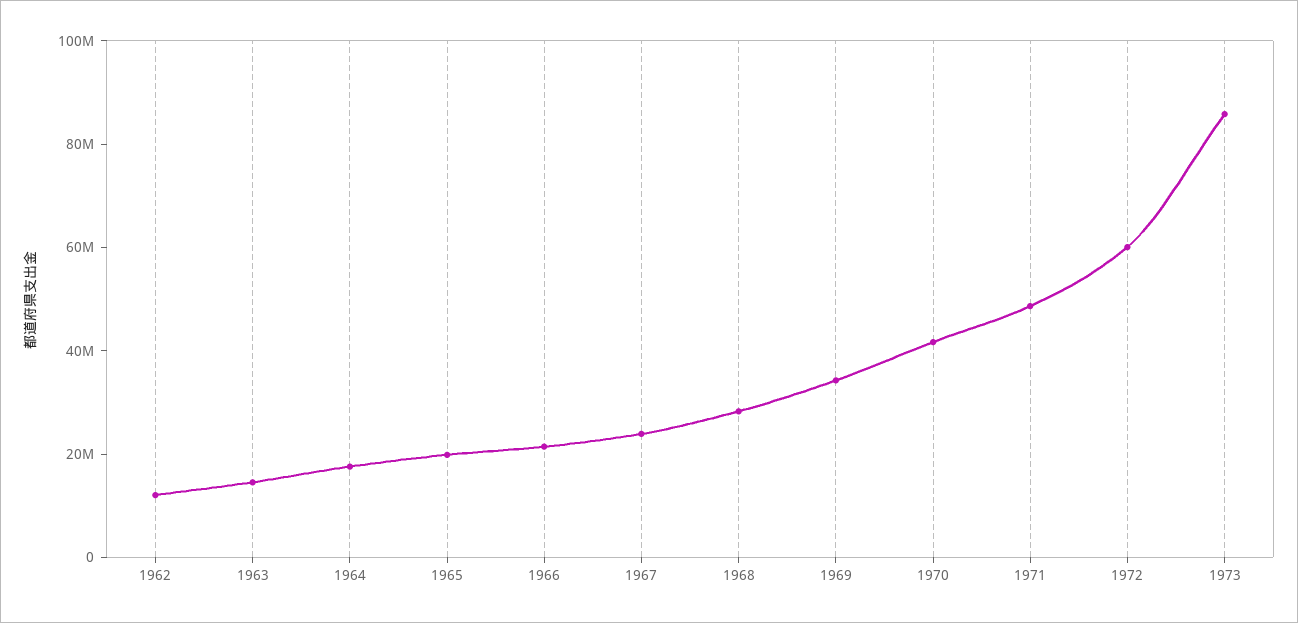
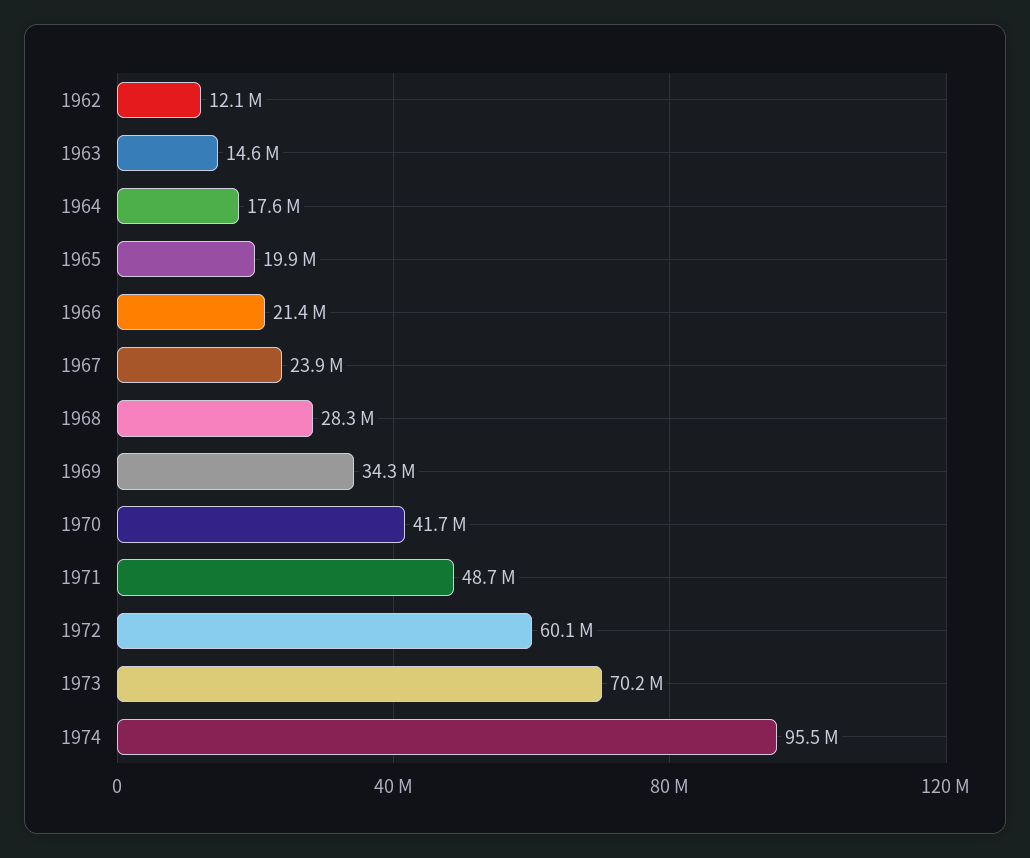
1973: 85000000 -> 70200000
1974: none -> 95500000

